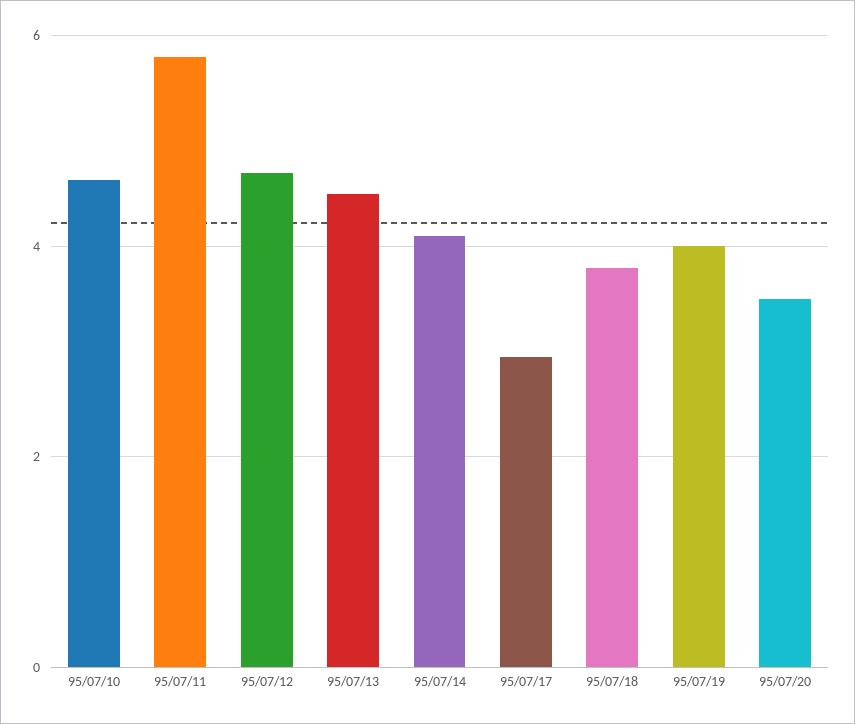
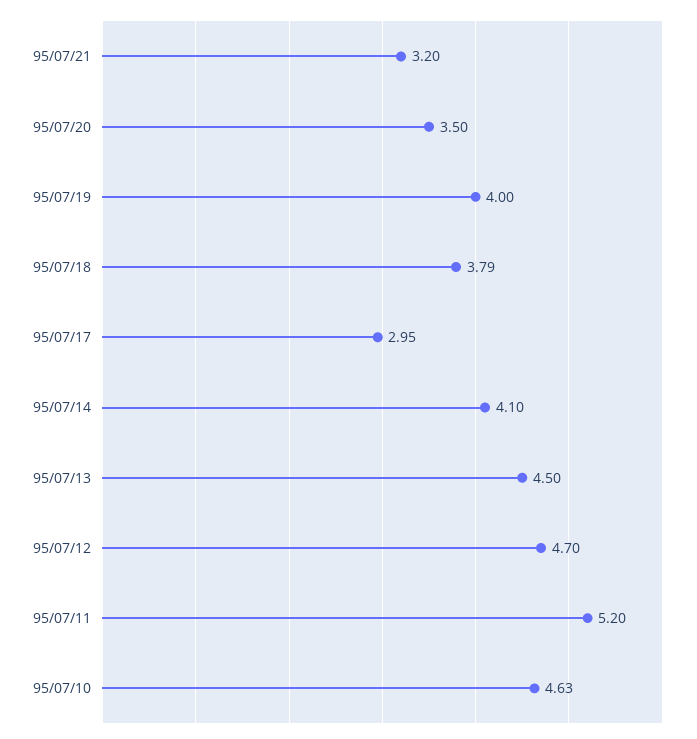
95/07/11: 5.8 -> 5.2
95/07/21: none -> 3.2

